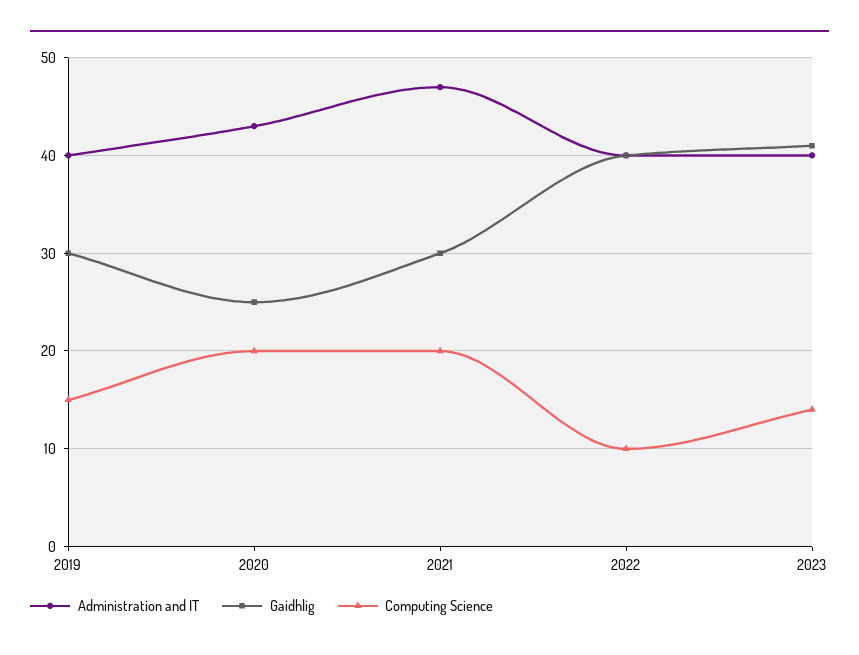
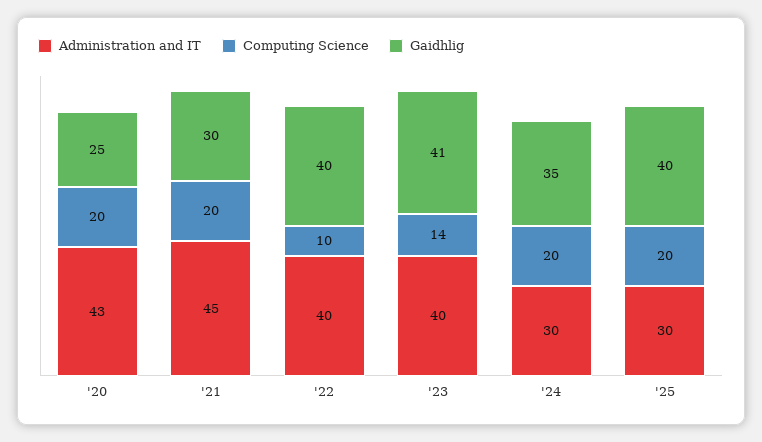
Administration and IT, 2019: 40 -> none
Gaidhlig, 2019: 30 -> none
Computing Science, 2019: 15 -> none
Administration and IT, 2021: 47 -> 45
Administration and IT, '24: none -> 30
Computing Science, '24: none -> 20
Gaidhlig, '24: none -> 35
Administration and IT, '25: none -> 30
Computing Science, '25: none -> 20
Gaidhlig, '25: none -> 40

